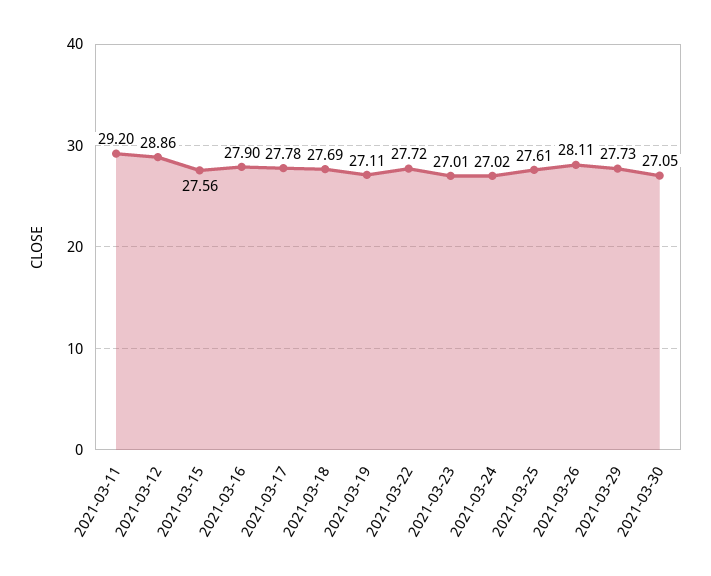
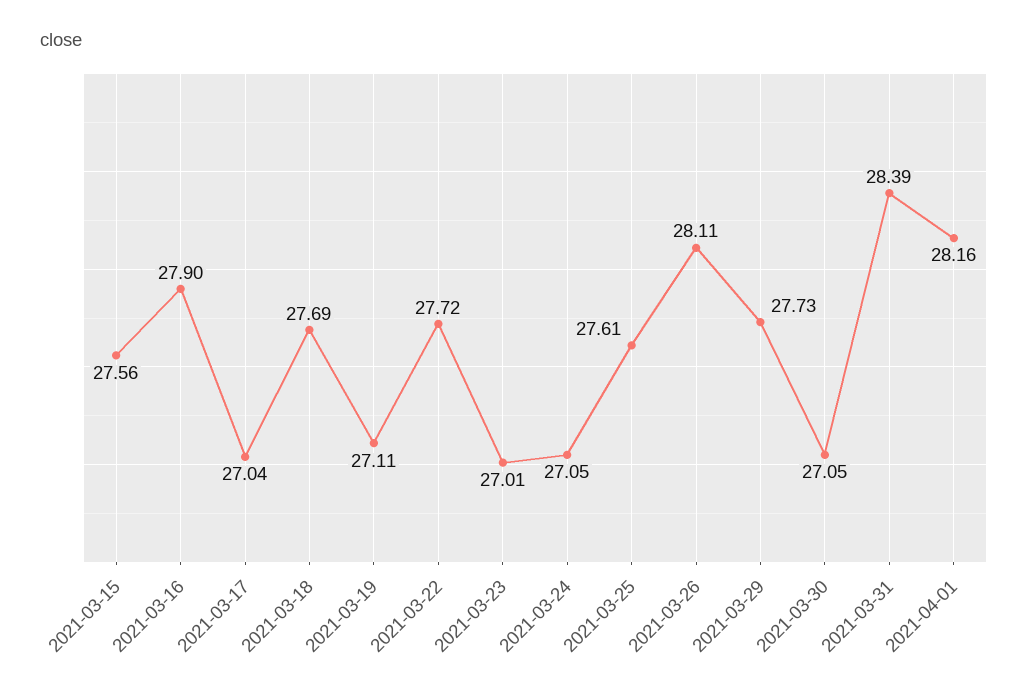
2021-03-11: 29.2 -> none
2021-03-12: 28.86 -> none
2021-03-17: 27.78 -> 27.04
2021-03-24: 27.02 -> 27.05
2021-03-31: none -> 28.39
2021-04-01: none -> 28.16

